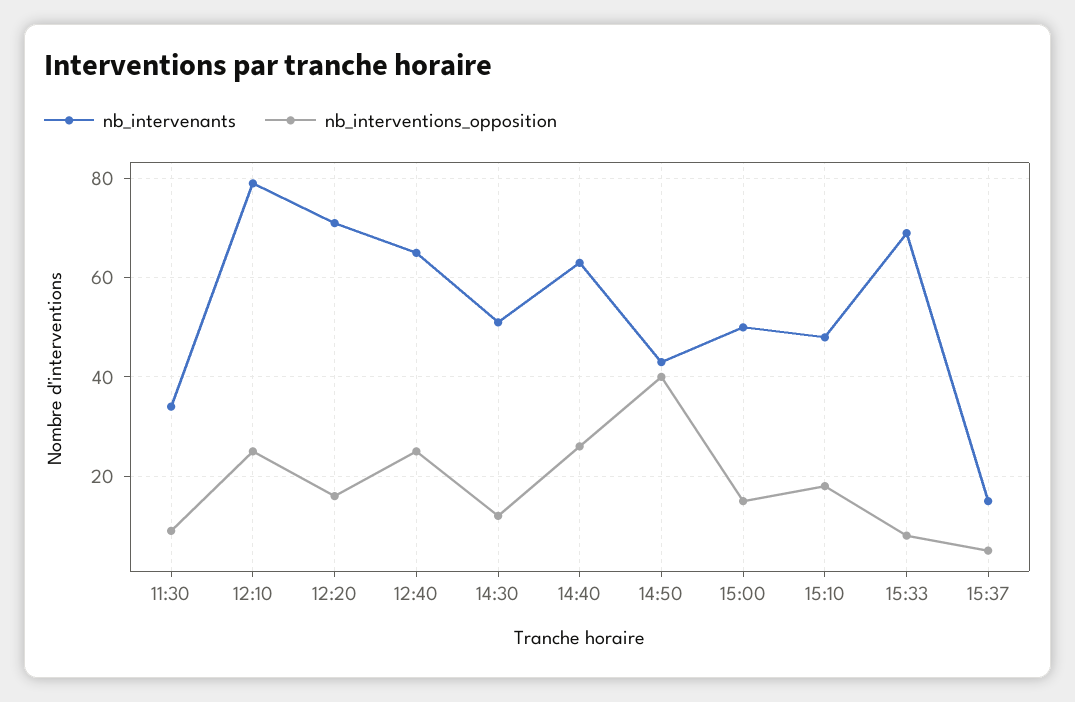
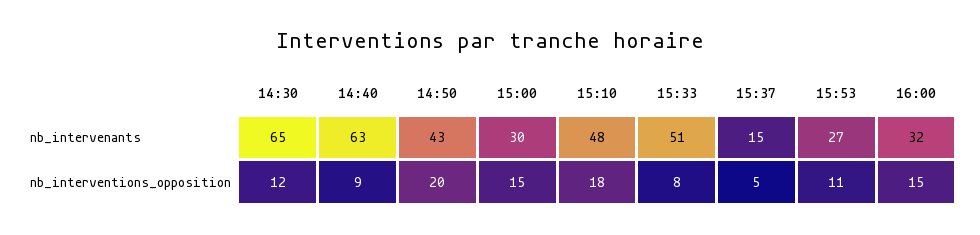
nb_intervenants, 11:30: 35 -> none
nb_interventions_opposition, 11:30: 10 -> none
nb_intervenants, 12:10: 80 -> none
nb_interventions_opposition, 12:10: 25 -> none
nb_intervenants, 12:20: 70 -> none
nb_interventions_opposition, 12:20: 15 -> none
nb_intervenants, 12:40: 65 -> none
nb_interventions_opposition, 12:40: 25 -> none
nb_intervenants, 14:30: 50 -> 65
nb_interventions_opposition, 14:40: 25 -> 9
nb_interventions_opposition, 14:50: 40 -> 20
nb_intervenants, 15:00: 50 -> 30
nb_intervenants, 15:33: 70 -> 51
nb_intervenants, 15:53: none -> 27
nb_intervenants, 16:00: none -> 32
nb_interventions_opposition, 15:53: none -> 11
nb_interventions_opposition, 16:00: none -> 15

